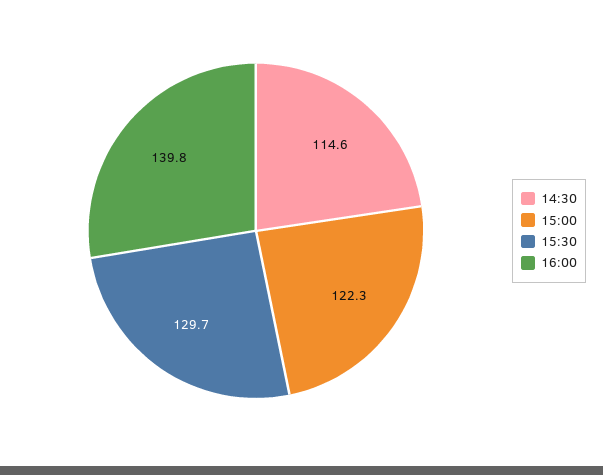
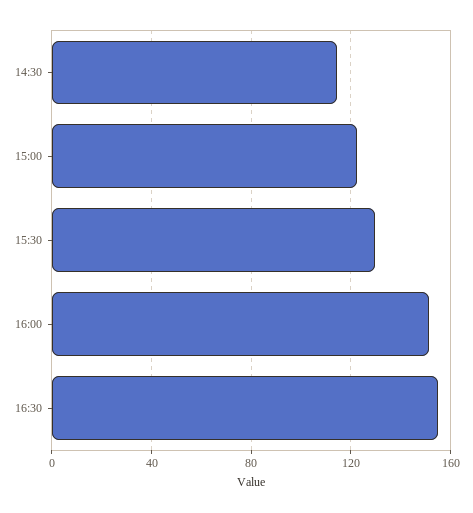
16:00: 139.8 -> 150
16:30: none -> 155

